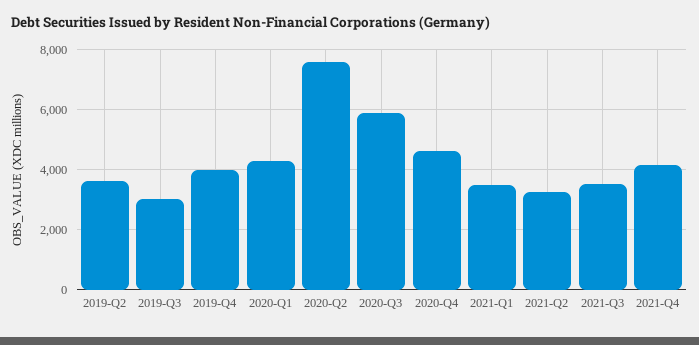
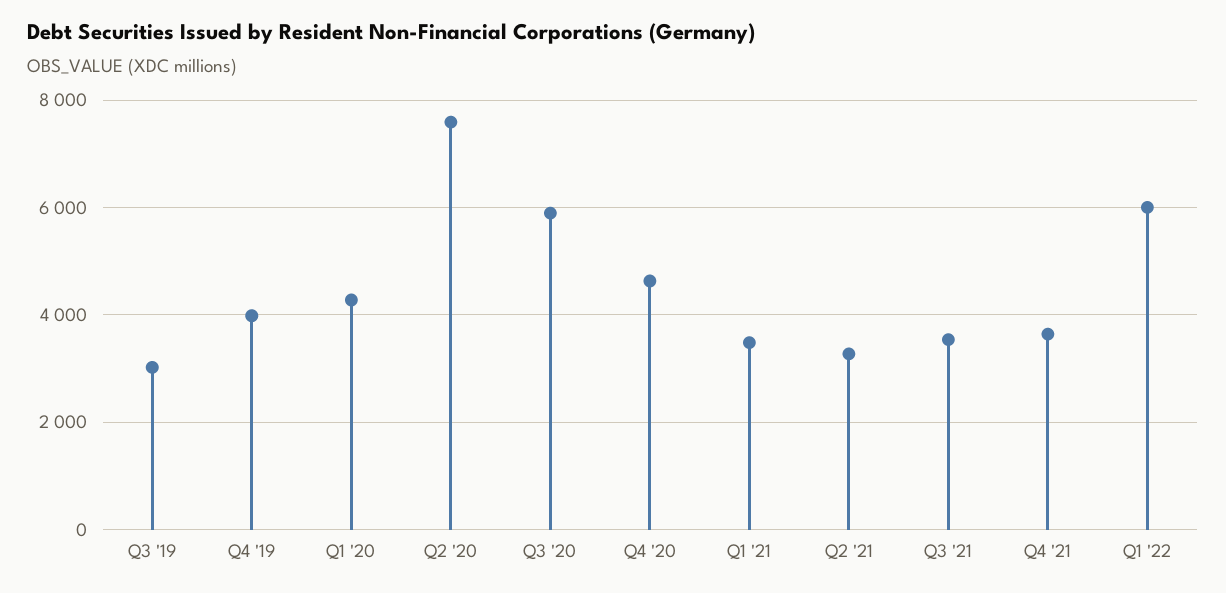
2019-Q2: 3600 -> none
2021-Q4: 4200 -> 3600
Q1 '22: none -> 6000

